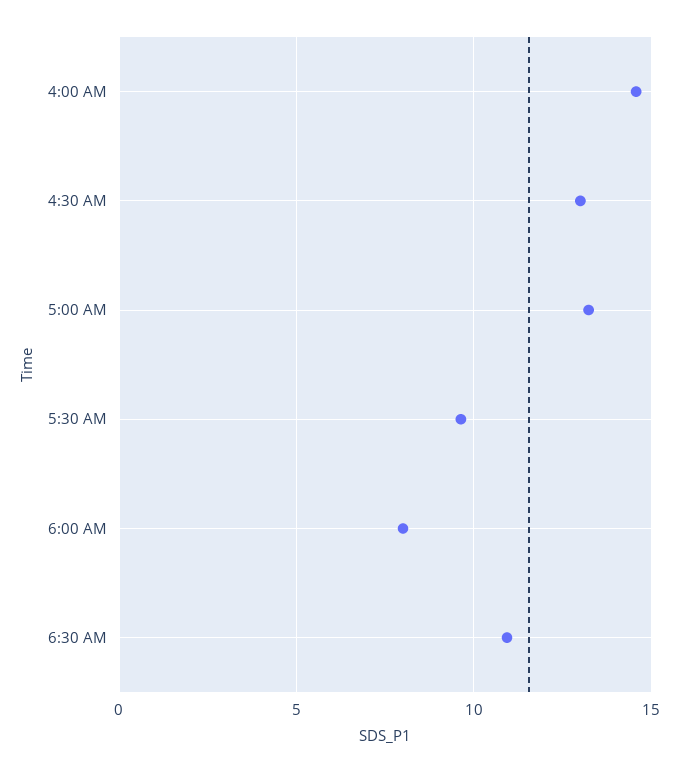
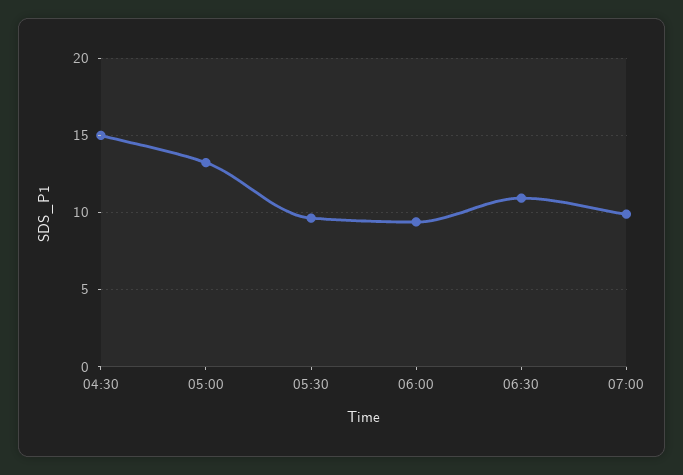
4:00 AM: 14.5 -> none
4:30 AM: 13 -> 15
6:00 AM: 8 -> 9.5
07:00: none -> 10

